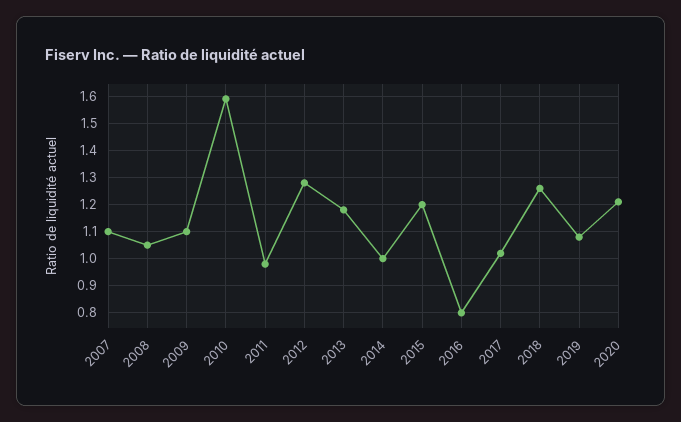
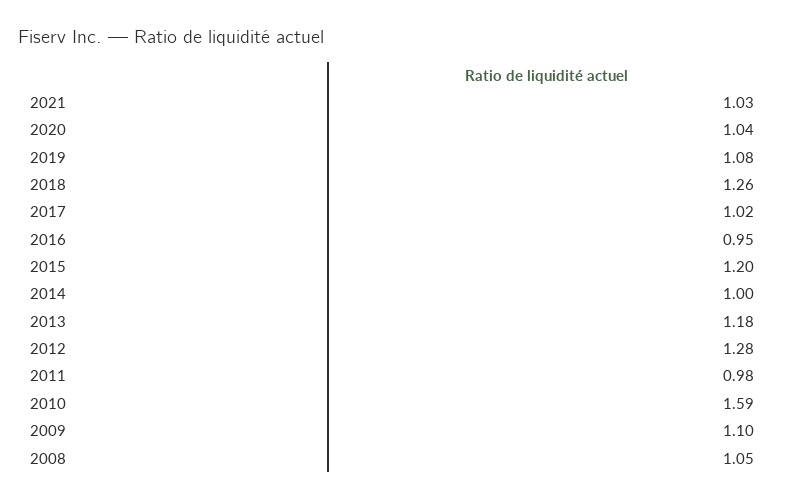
2007: 1.1 -> none
2016: 0.8 -> 0.95
2020: 1.2 -> 1.04
2021: none -> 1.03

